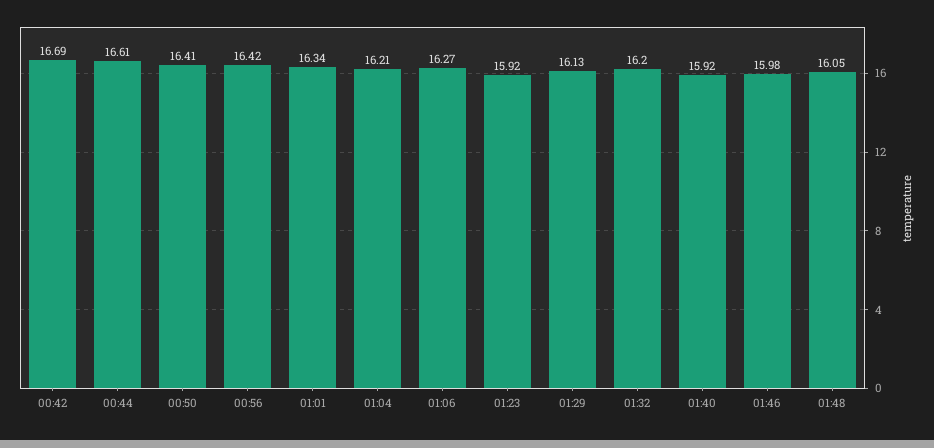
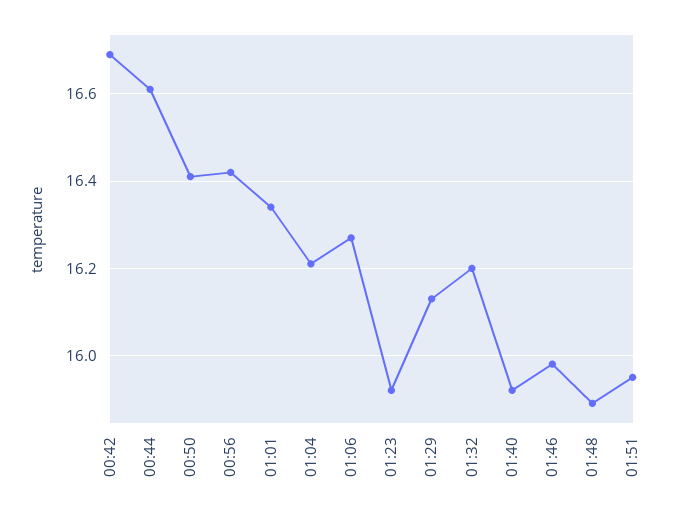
01:48: 16.05 -> 15.9
01:51: none -> 15.95

